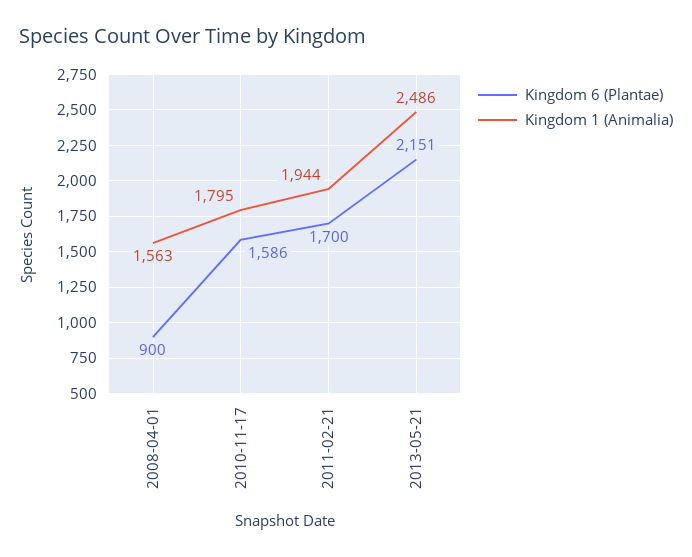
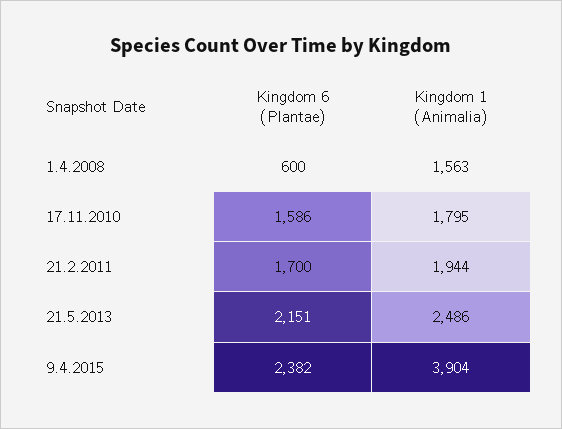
Kingdom 6 (Plantae), 2008-04-01: 900 -> 600
Kingdom 6 (Plantae), 9.4.2015: none -> 2382
Kingdom 1 (Animalia), 9.4.2015: none -> 3904

